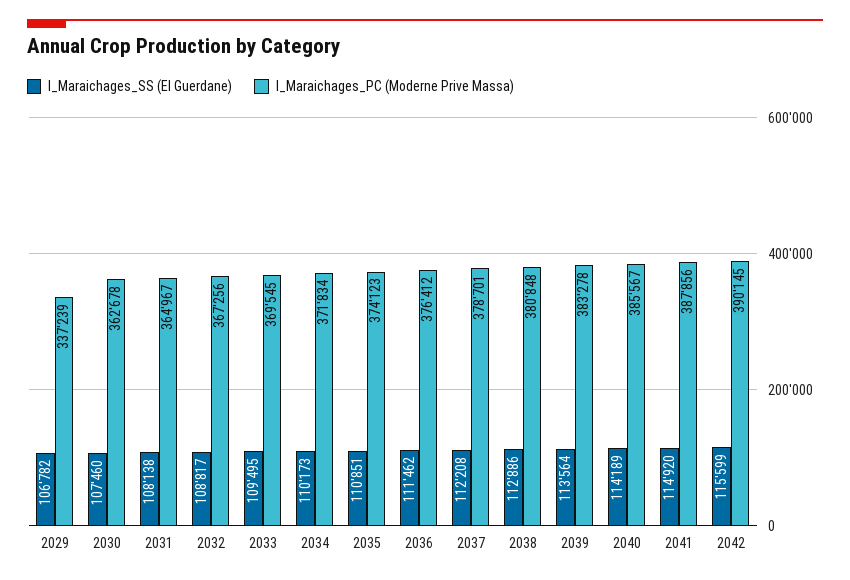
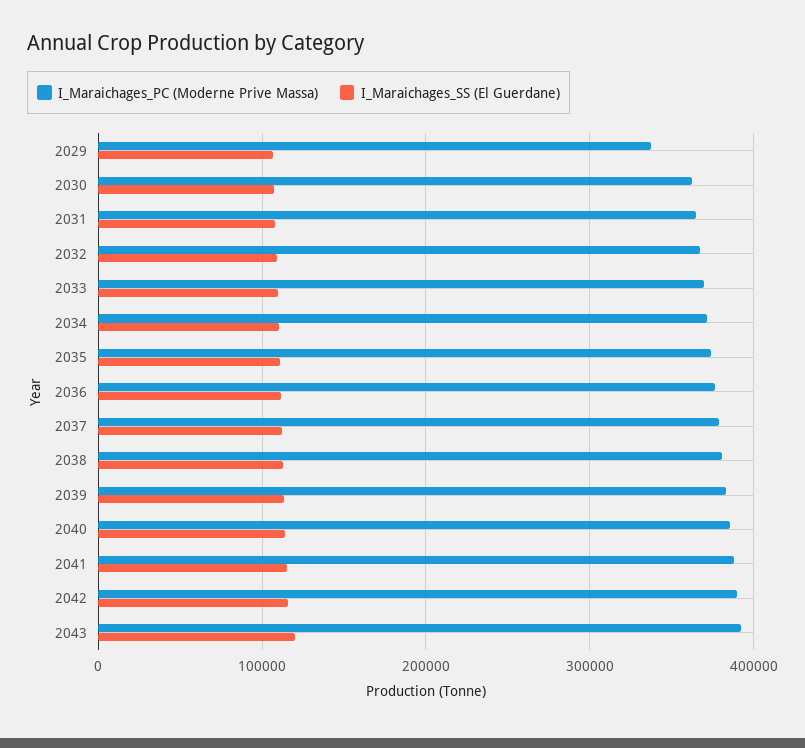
I_Maraichages_PC (Moderne Prive Massa), 2043: none -> 390000
I_Maraichages_SS (El Guerdane), 2043: none -> 120000

